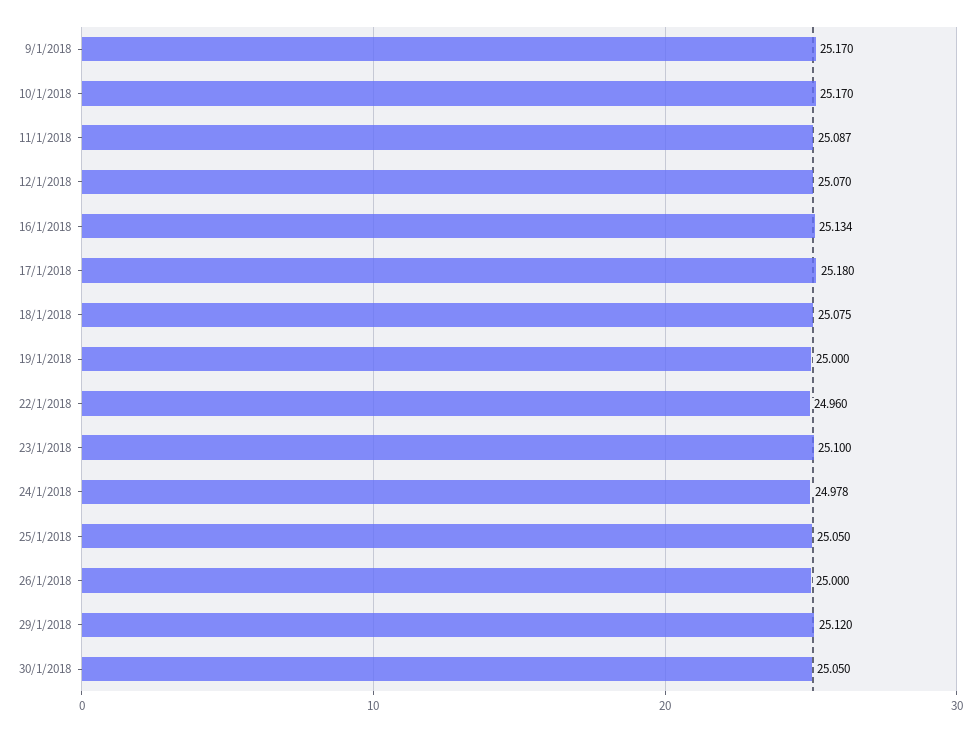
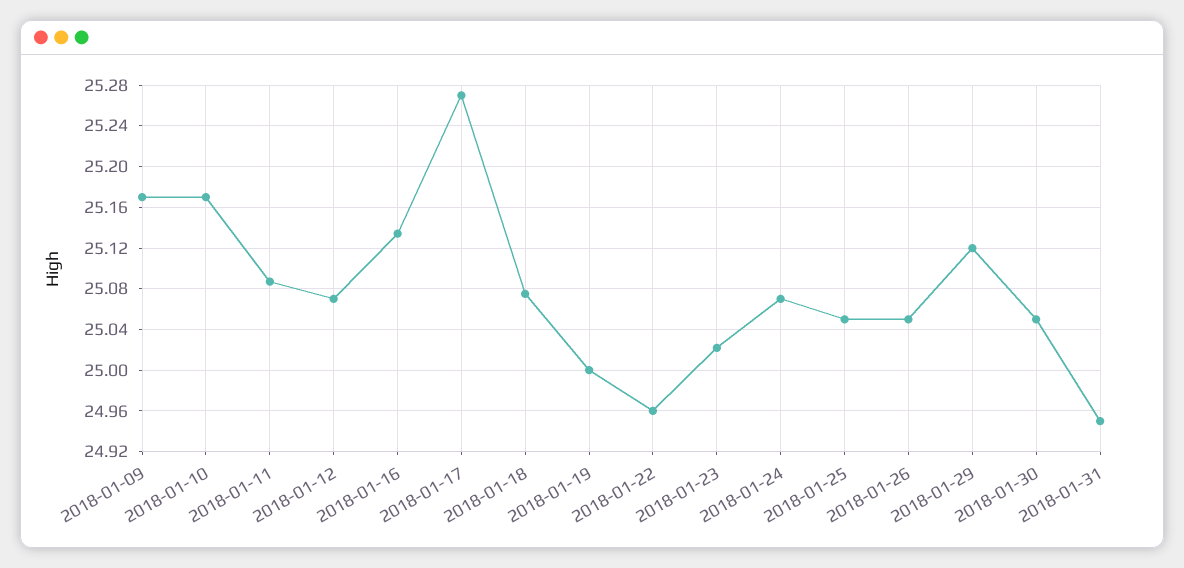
17/1/2018: 25.18 -> 25.27
23/1/2018: 25.1 -> 25.02
24/1/2018: 24.978 -> 25.07
26/1/2018: 25 -> 25.05
2018-01-31: none -> 24.95

